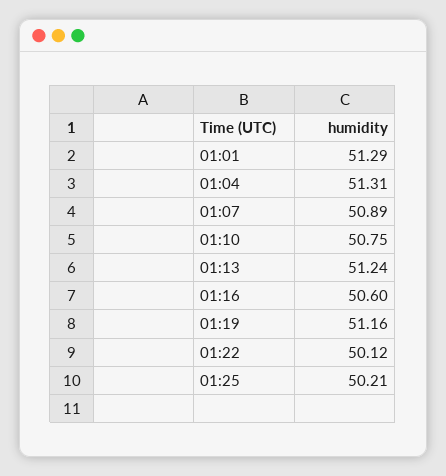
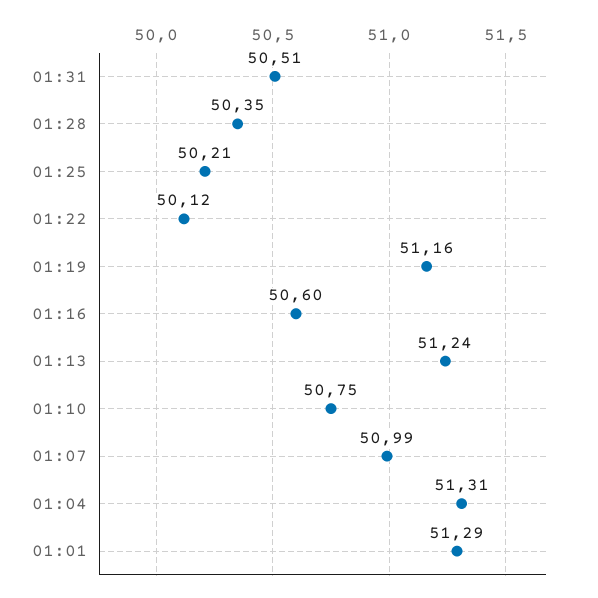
01:07: 50.89 -> 50.99
01:31: none -> 50.51
01:28: none -> 50.35

